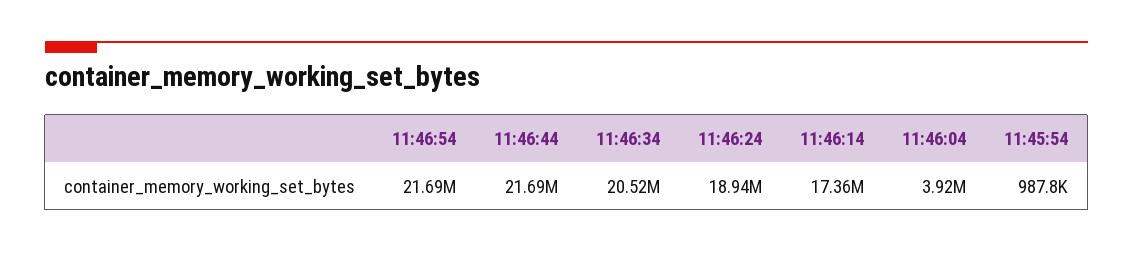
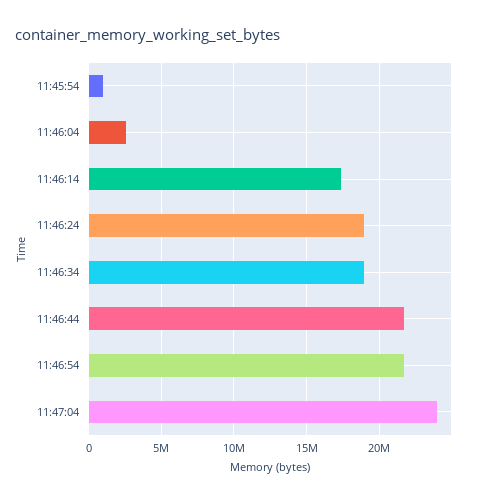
11:46:34: 20520000 -> 19000000
11:46:04: 3920000 -> 2500000
11:47:04: none -> 24000000

